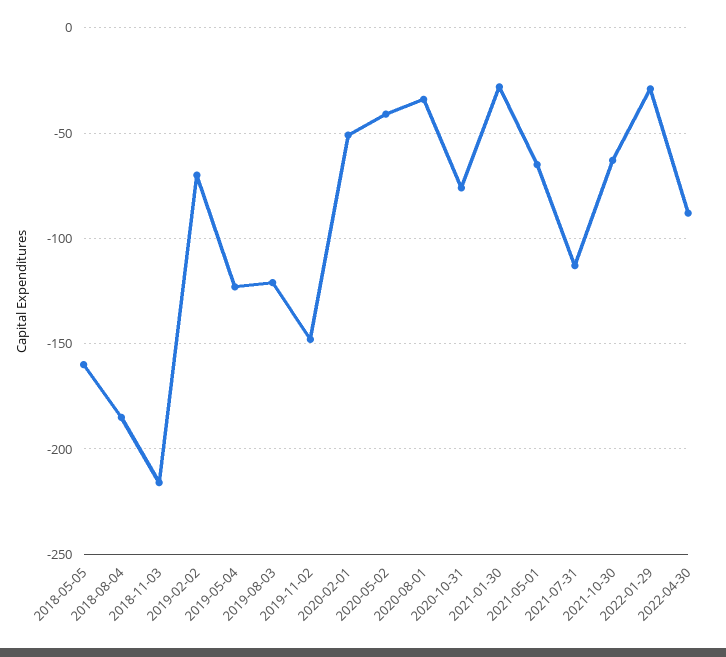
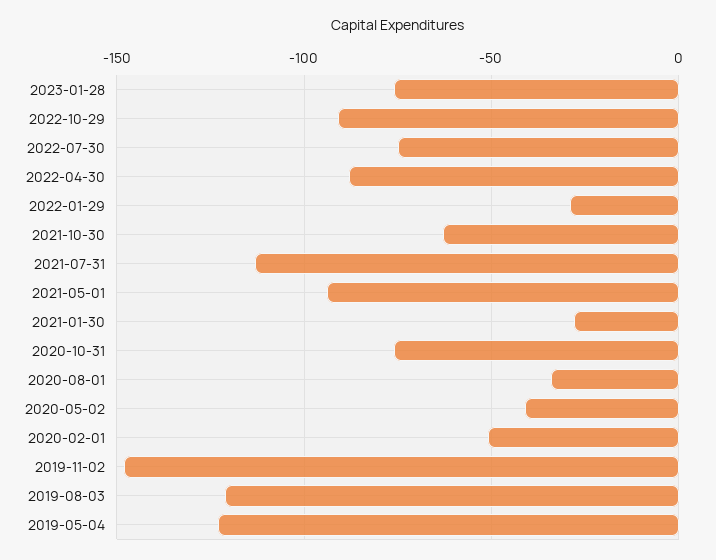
2018-05-05: -160 -> none
2018-08-04: -185 -> none
2018-11-03: -215 -> none
2019-02-02: -70 -> none
2021-05-01: -65 -> -95
2023-01-28: none -> -75
2022-10-29: none -> -90
2022-07-30: none -> -75

